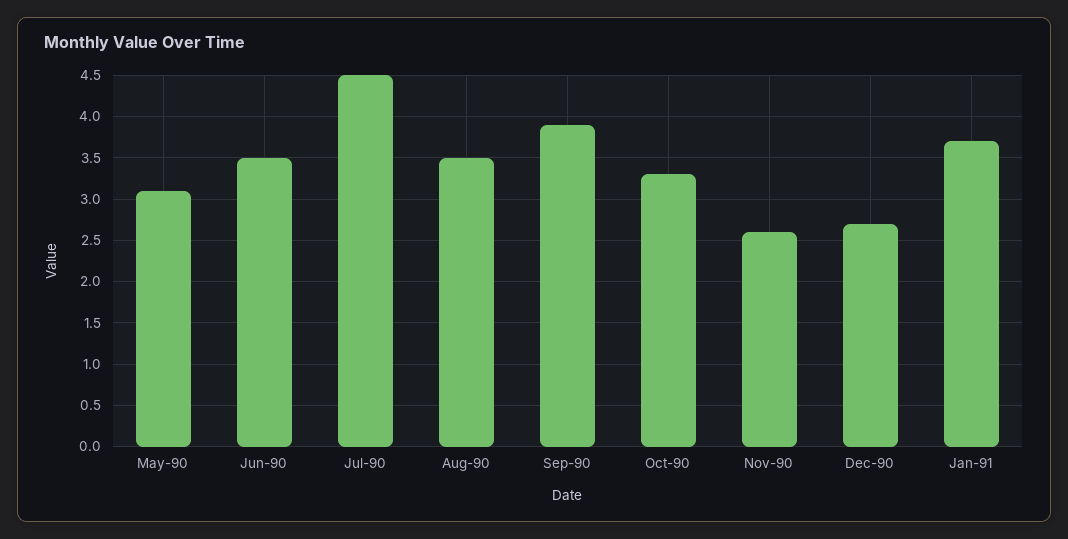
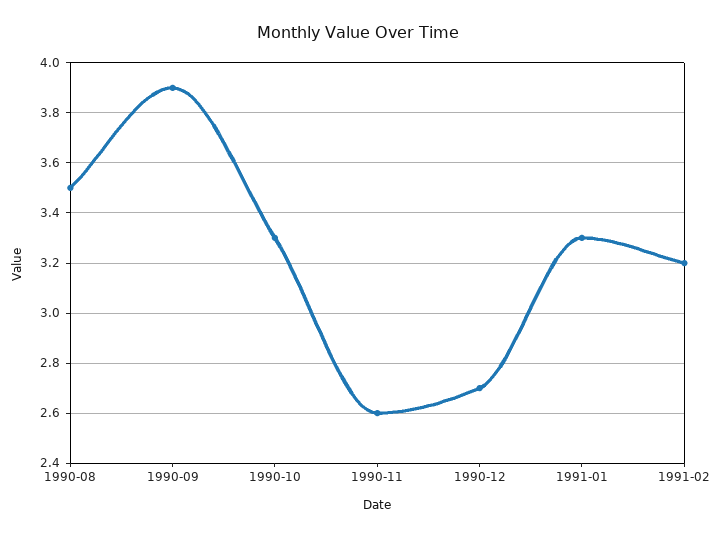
May-90: 3.1 -> none
Jun-90: 3.5 -> none
Jul-90: 4.5 -> none
Jan-91: 3.7 -> 3.3
1991-02: none -> 3.2

